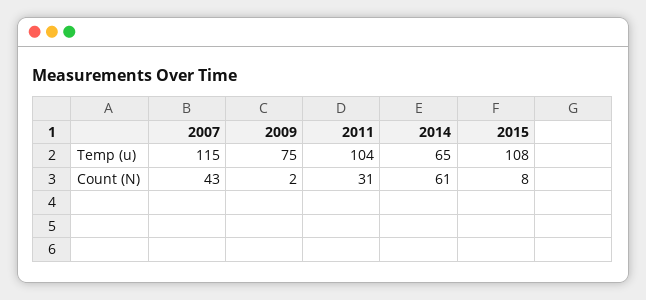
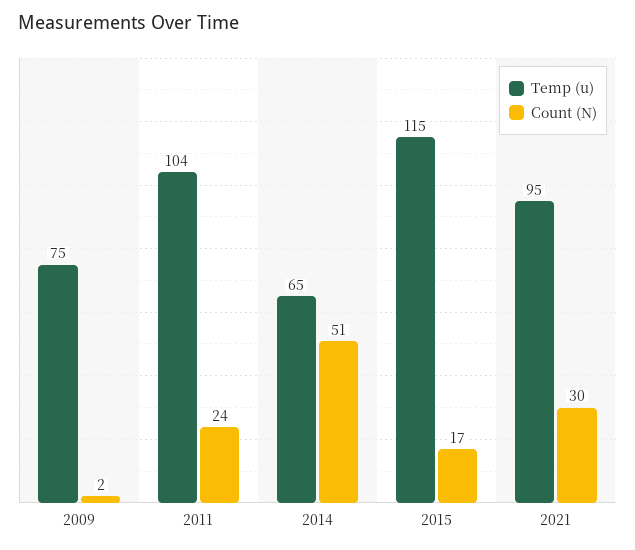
Temp (u), 2007: 115 -> none
Temp (u), 2015: 108 -> 115
Count (N), 2007: 43 -> none
Count (N), 2011: 31 -> 24
Count (N), 2014: 61 -> 51
Count (N), 2015: 8 -> 17
Temp (u), 2021: none -> 95
Count (N), 2021: none -> 30

